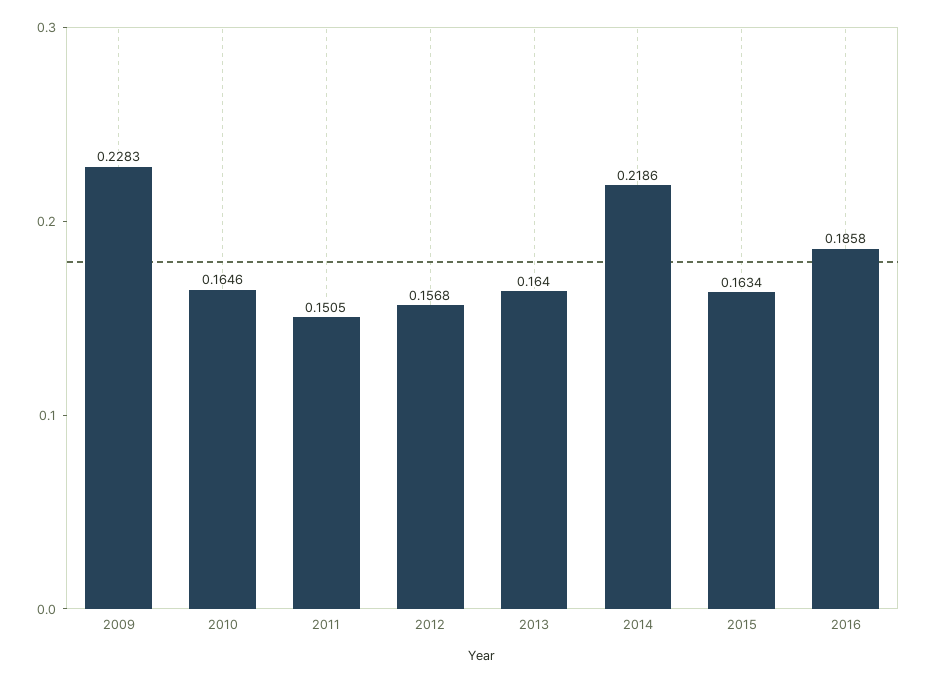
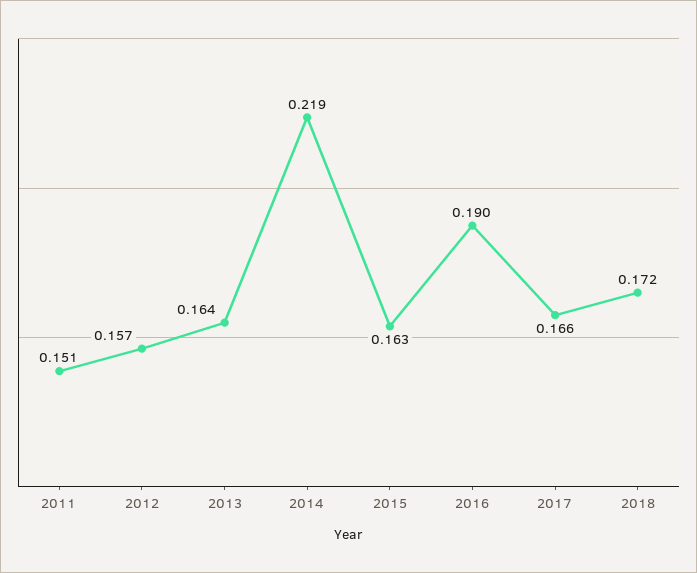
2009: 0.2283 -> none
2010: 0.1646 -> none
2016: 0.1858 -> 0.19
2017: none -> 0.166
2018: none -> 0.172

